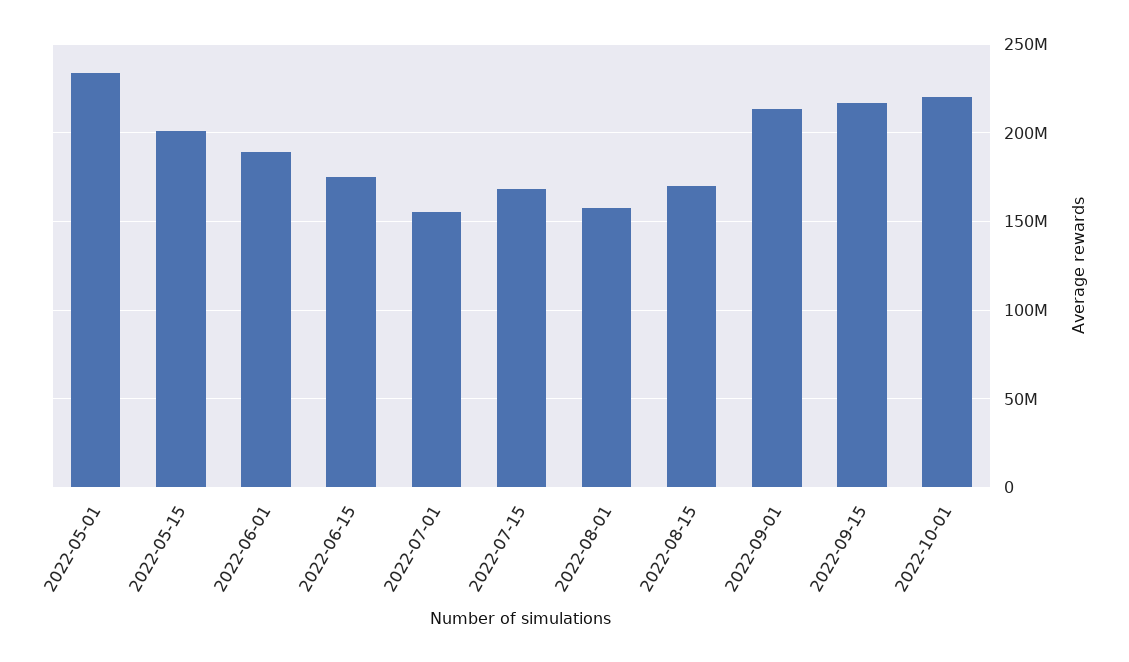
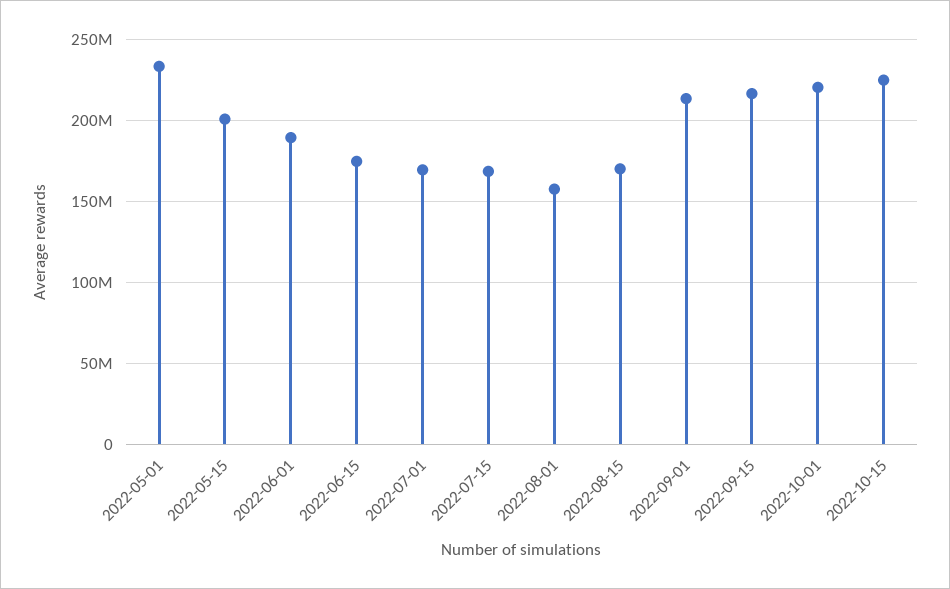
2022-07-01: 155000000 -> 170000000
2022-10-15: none -> 225000000

